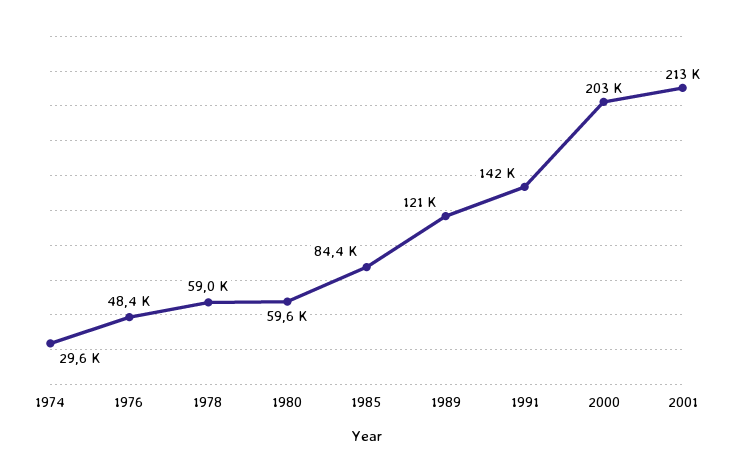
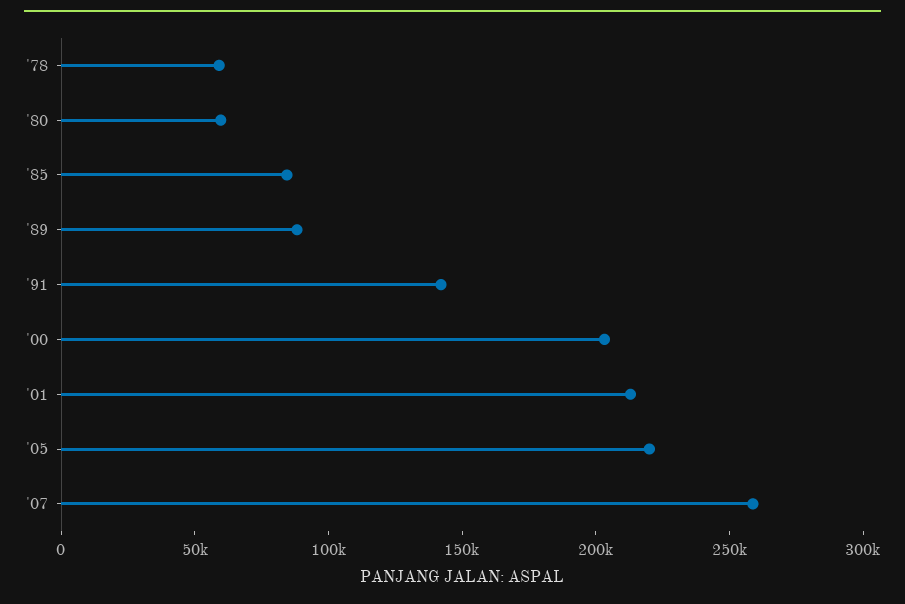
1974: 29600 -> none
1976: 48400 -> none
1989: 121000 -> 90000
'05: none -> 220000
'07: none -> 260000

